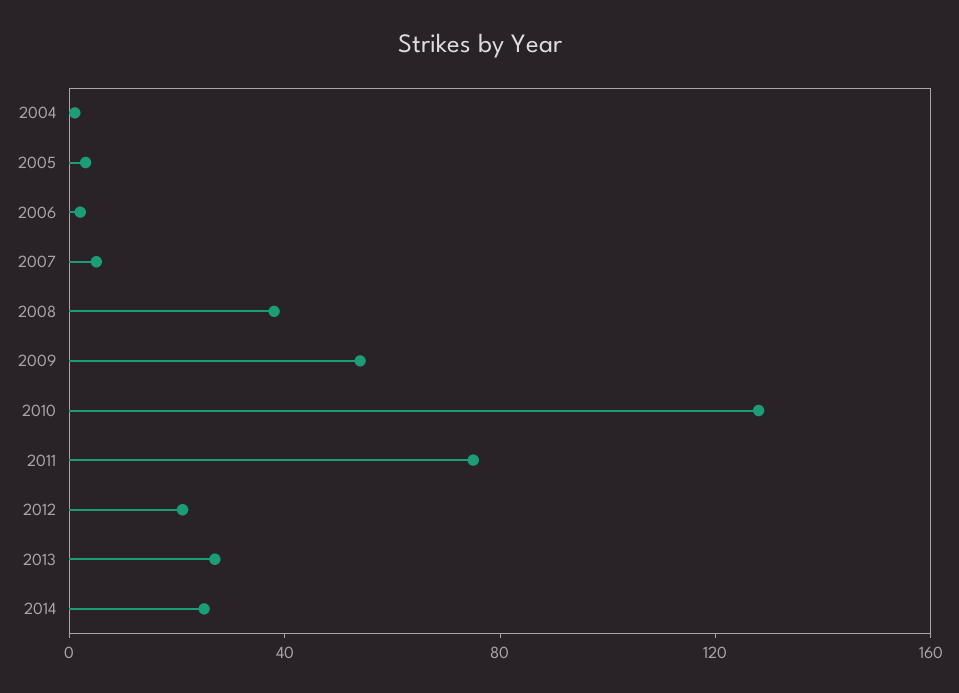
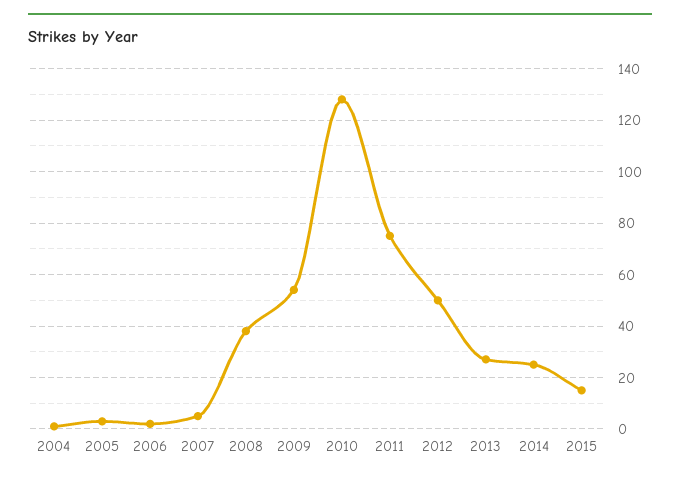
2012: 20 -> 50
2015: none -> 15

